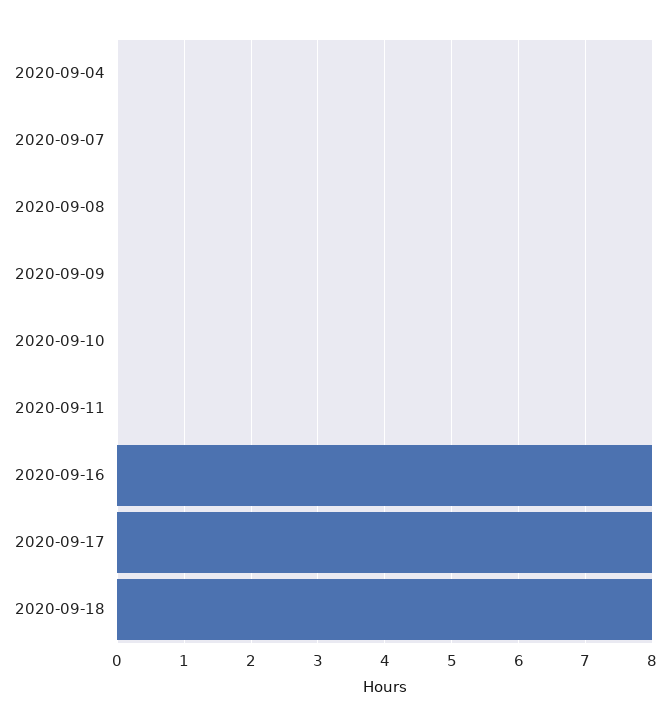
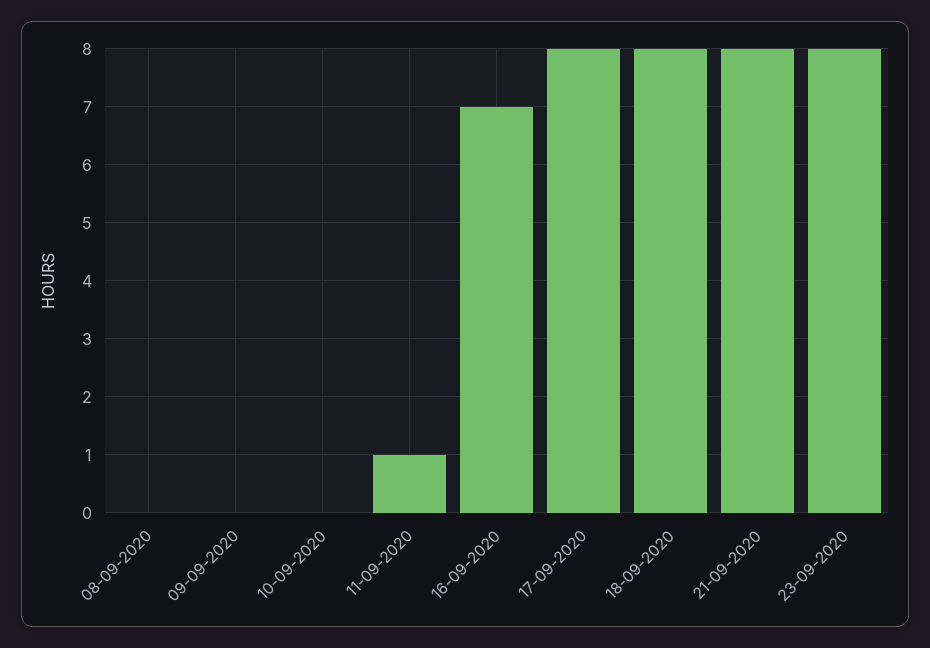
2020-09-04: 0 -> none
2020-09-07: 0 -> none
2020-09-11: 0 -> 1
2020-09-16: 8 -> 7
21-09-2020: none -> 8
23-09-2020: none -> 8

